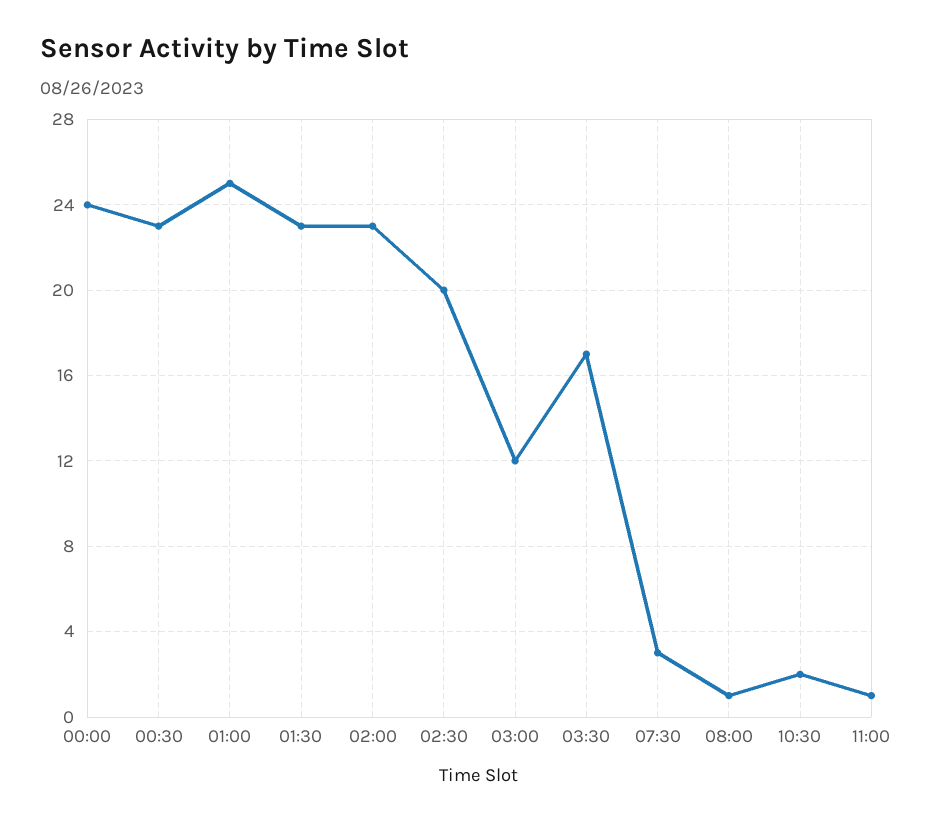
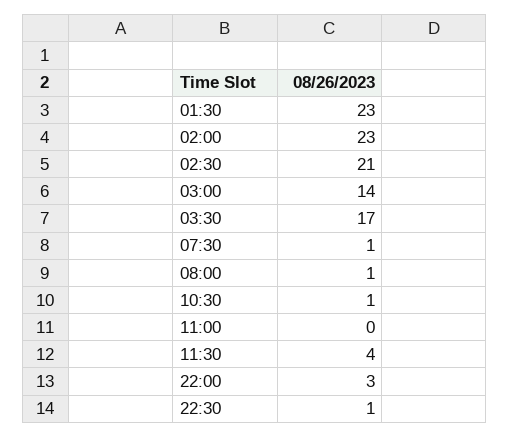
00:00: 24 -> none
00:30: 23 -> none
01:00: 25 -> none
02:30: 20 -> 21
03:00: 12 -> 14
07:30: 3 -> 1
10:30: 2 -> 1
11:00: 1 -> 0
11:30: none -> 4
22:00: none -> 3
22:30: none -> 1

